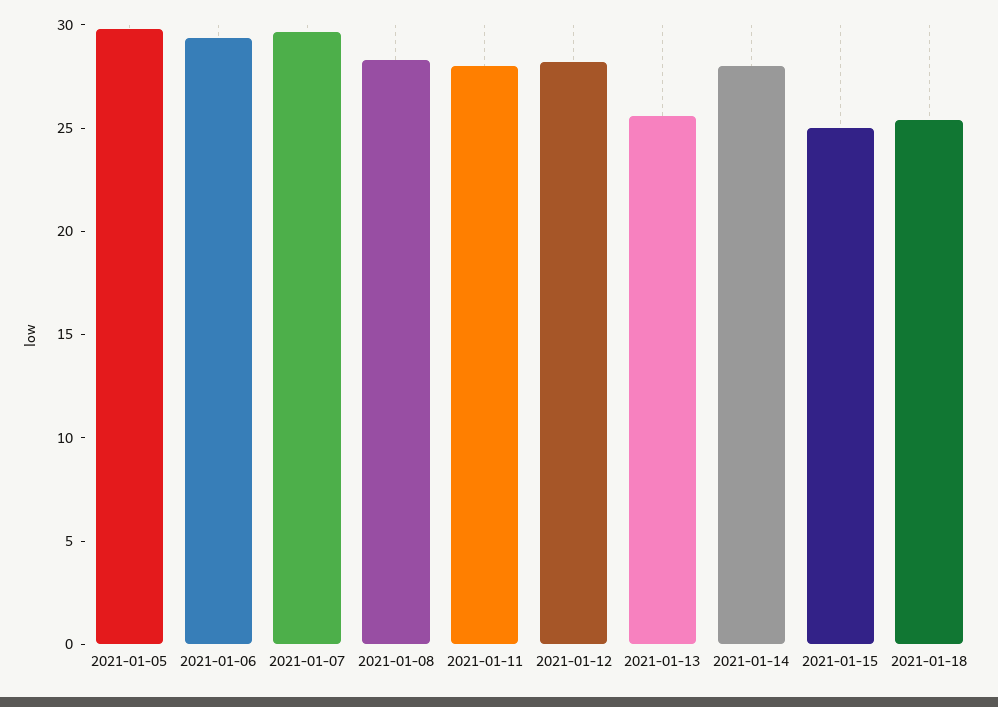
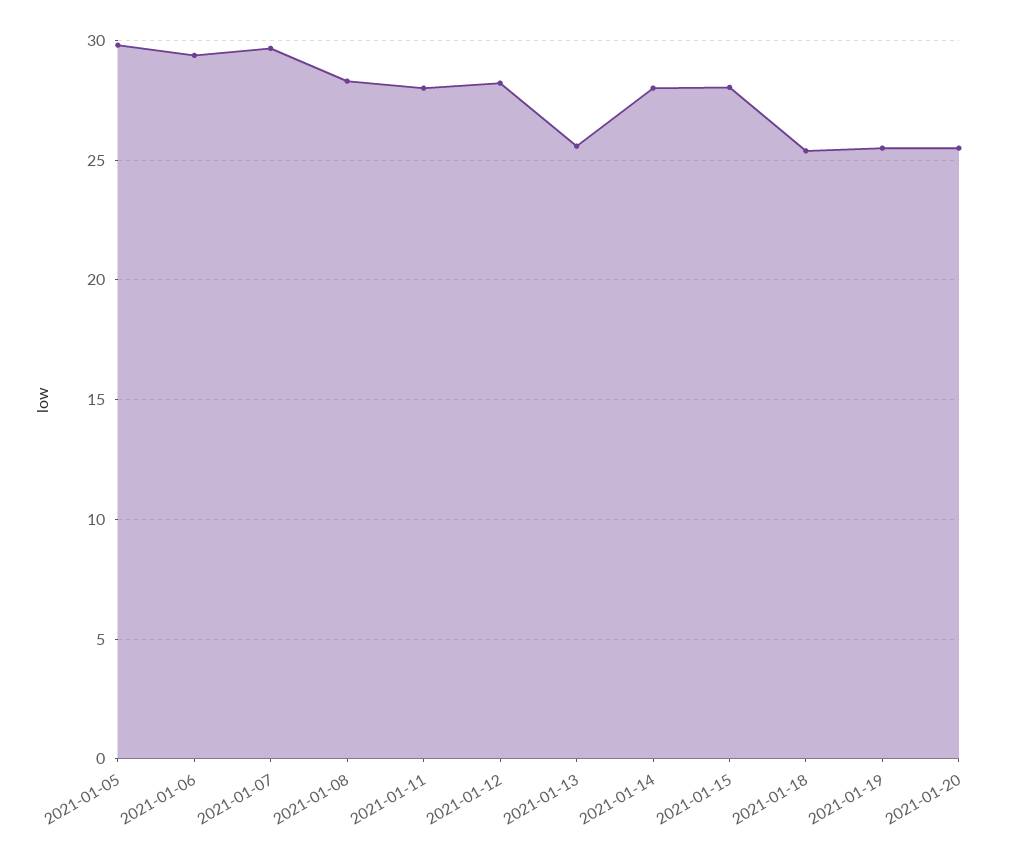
2021-01-15: 25 -> 28
2021-01-19: none -> 25.5
2021-01-20: none -> 25.5

